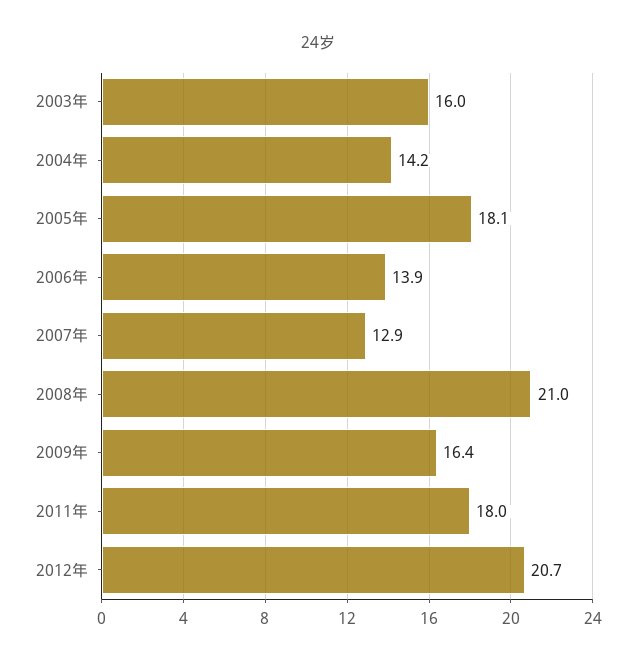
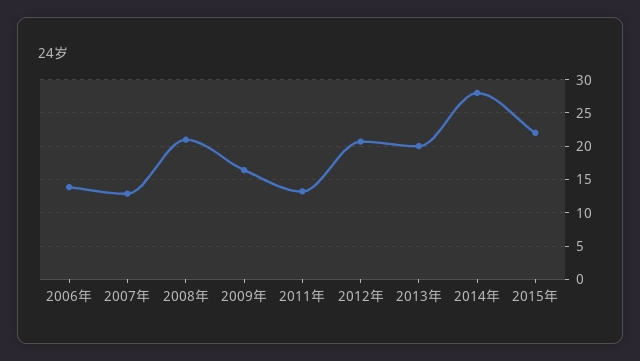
2003年: 16 -> none
2004年: 14.2 -> none
2005年: 18.1 -> none
2011年: 18 -> 13
2013年: none -> 20
2014年: none -> 28
2015年: none -> 22

